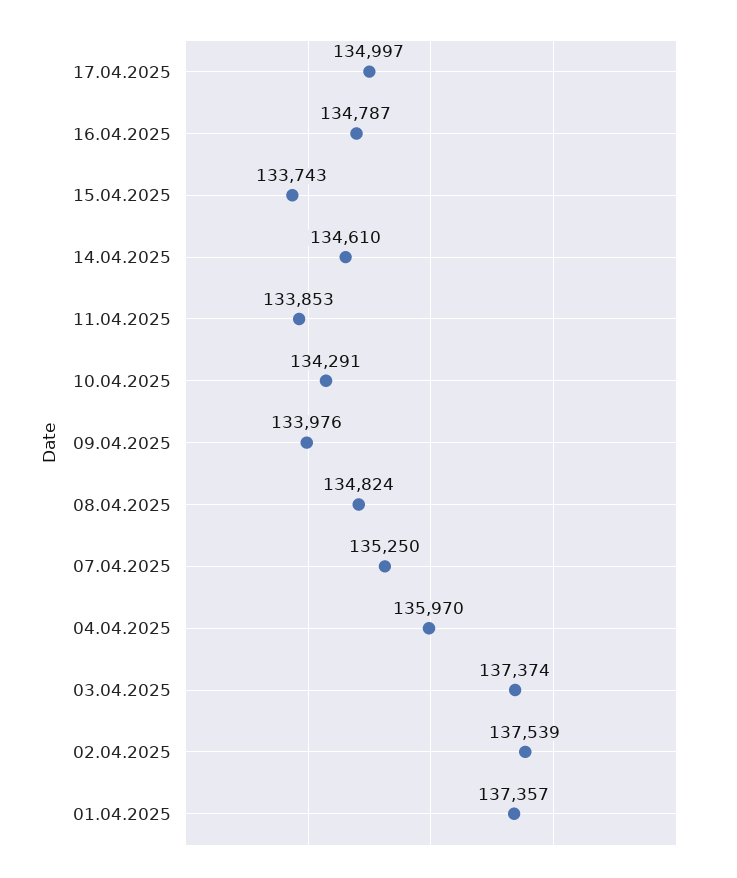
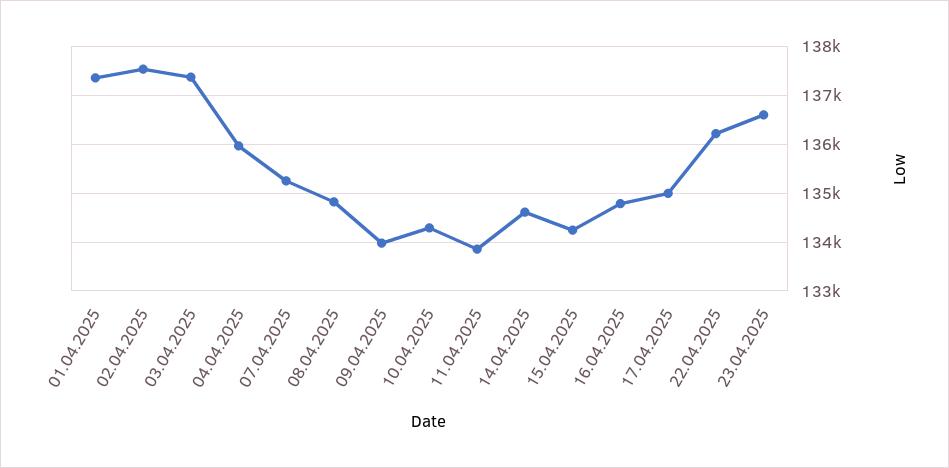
15.04.2025: 133743 -> 134200
22.04.2025: none -> 136200
23.04.2025: none -> 136600

